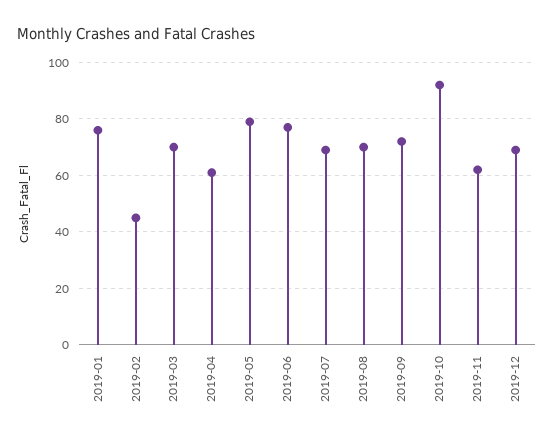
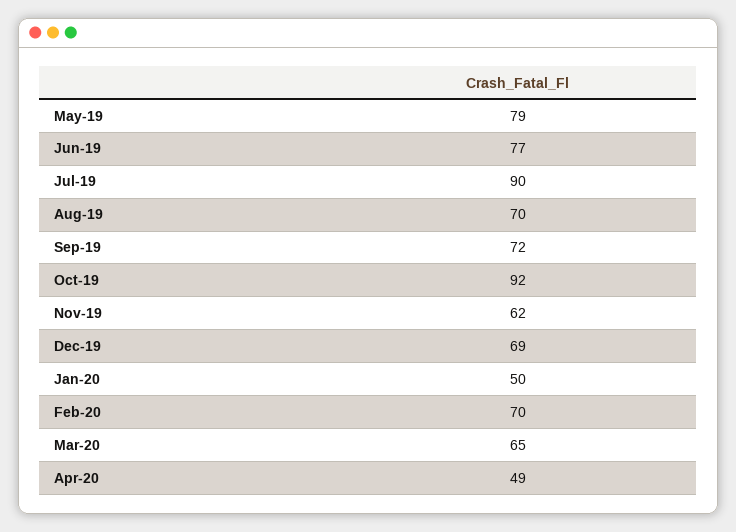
2019-01: 75 -> none
2019-02: 45 -> none
2019-03: 70 -> none
2019-04: 60 -> none
2019-07: 70 -> 90
Jan-20: none -> 50
Feb-20: none -> 70
Mar-20: none -> 65
Apr-20: none -> 49

